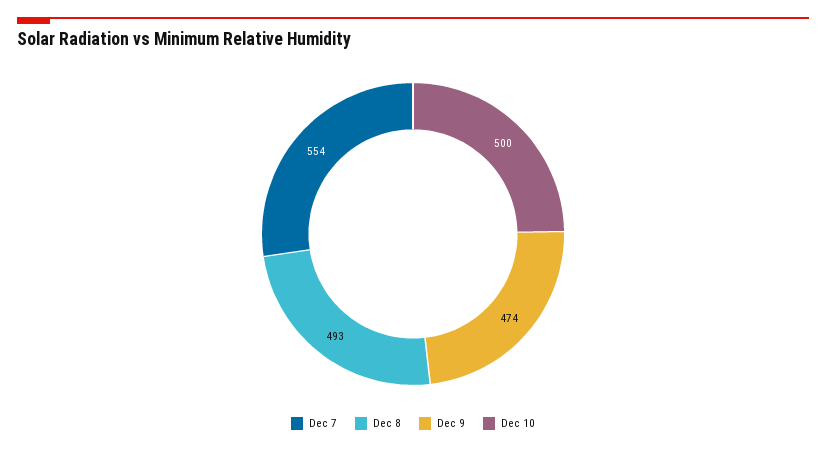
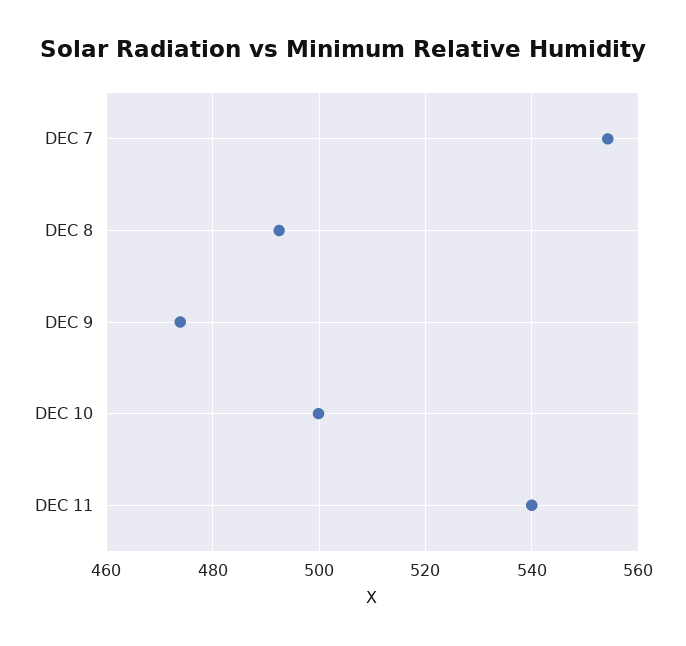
DEC 11: none -> 540

